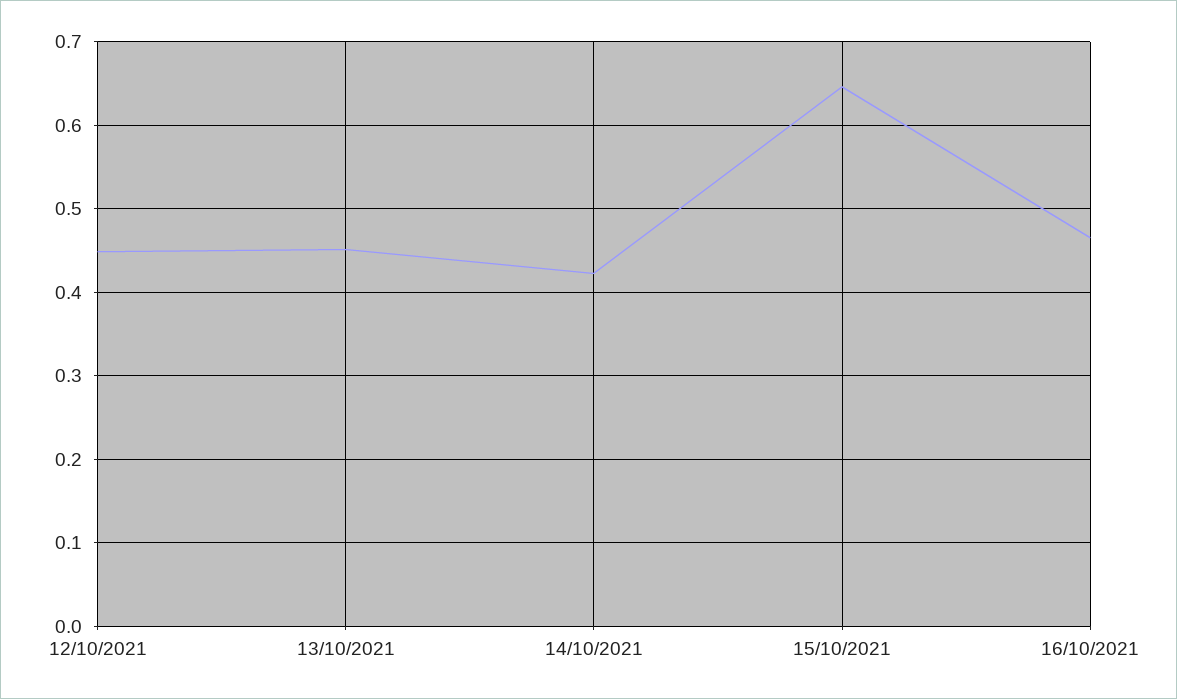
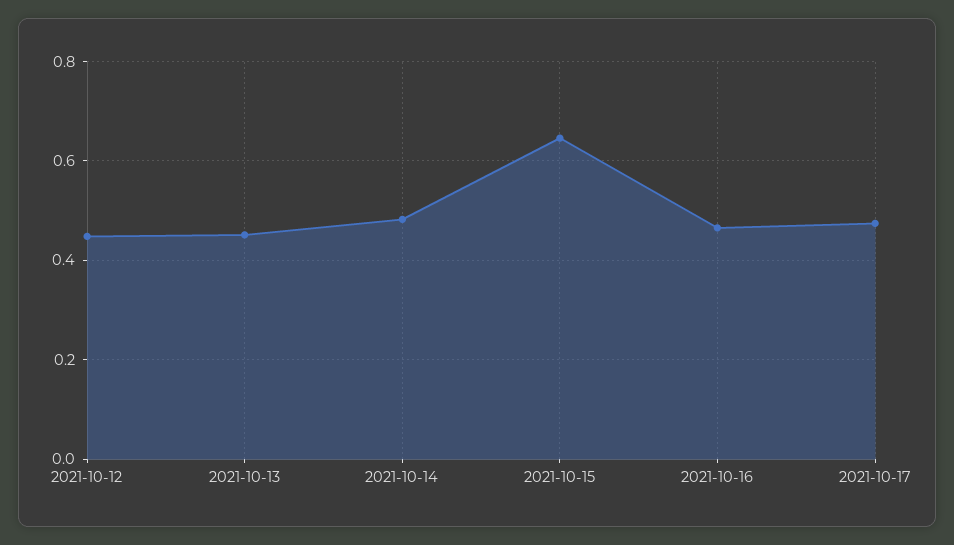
14/10/2021: 0.42 -> 0.48
2021-10-17: none -> 0.48

